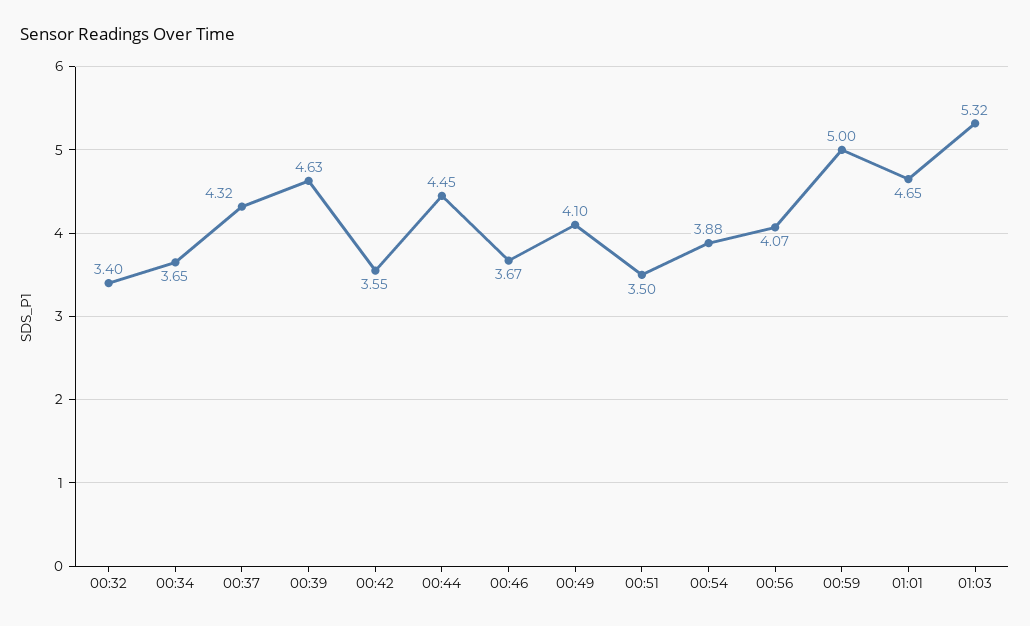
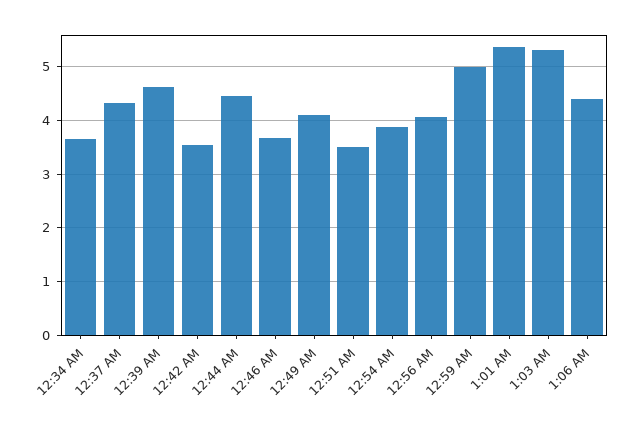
00:32: 3.4 -> none
01:01: 4.65 -> 5.4
1:06 AM: none -> 4.4

